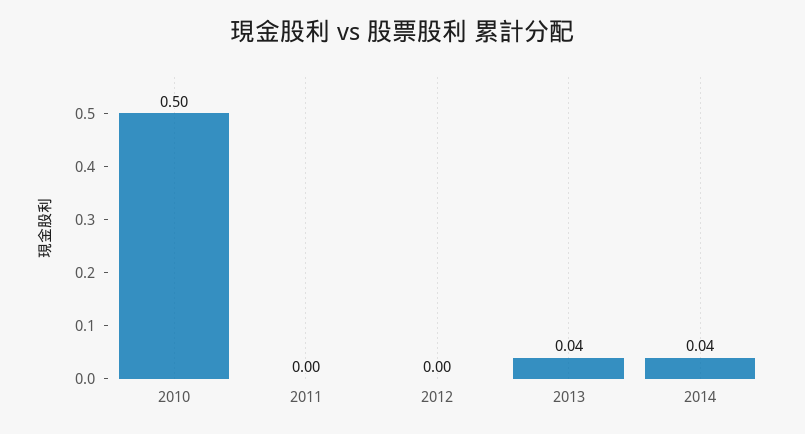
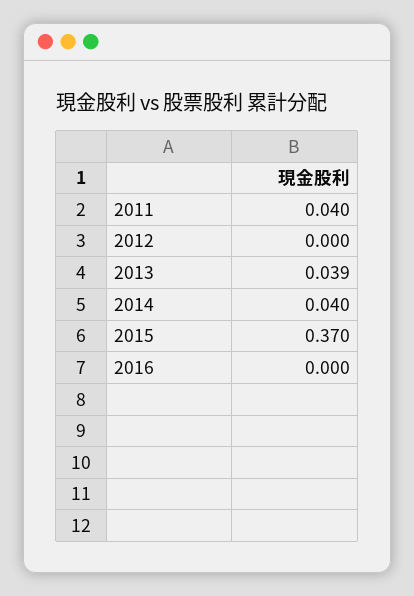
2010: 0.5 -> none
2011: 0 -> 0.04
2015: none -> 0.37
2016: none -> 0

